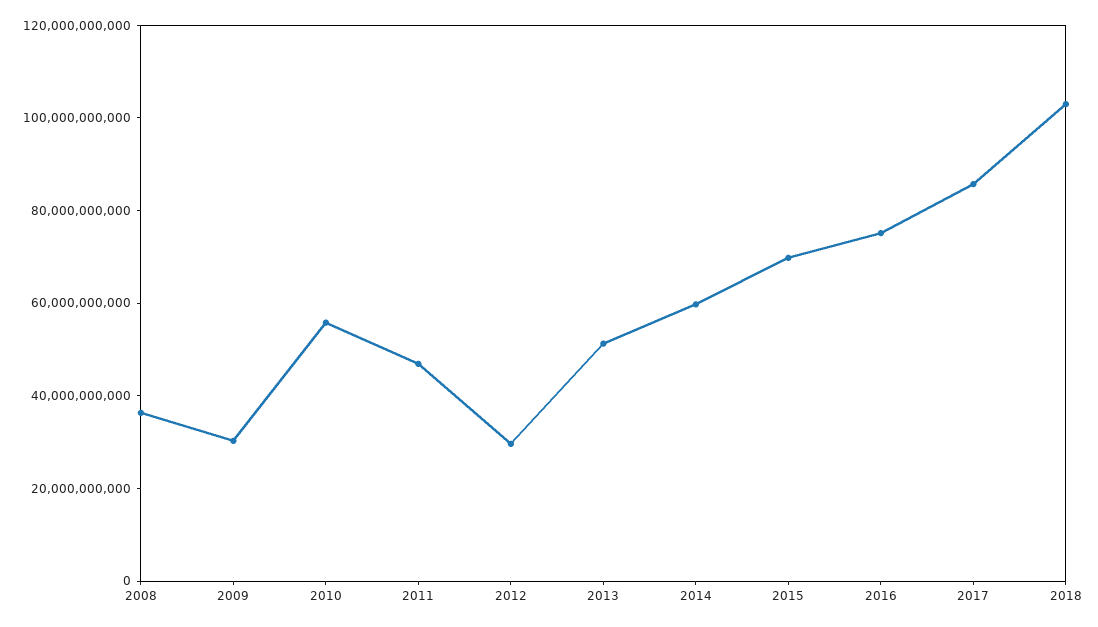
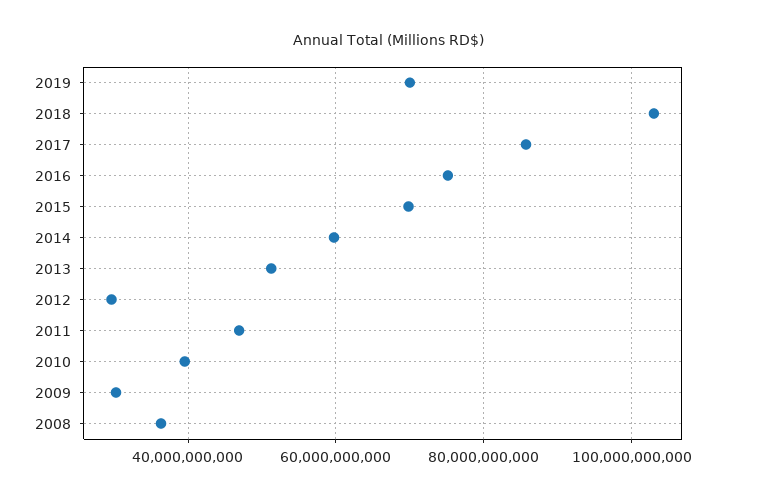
2010: 55000000000 -> 40000000000
2019: none -> 70000000000

